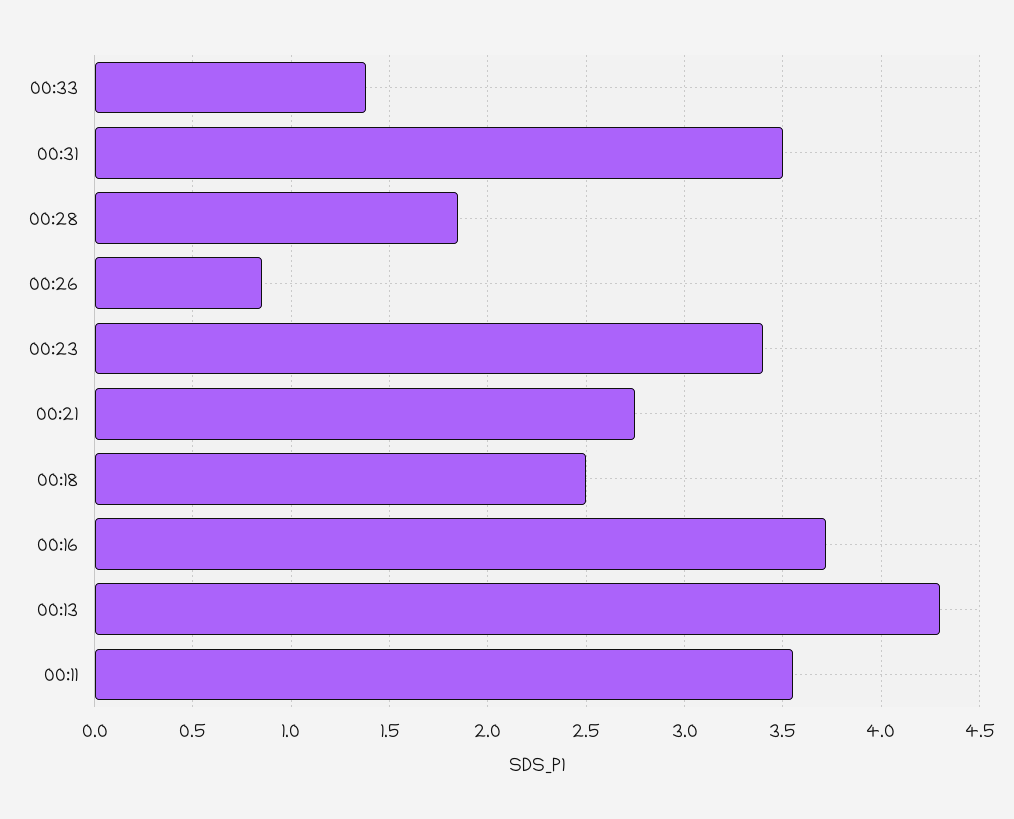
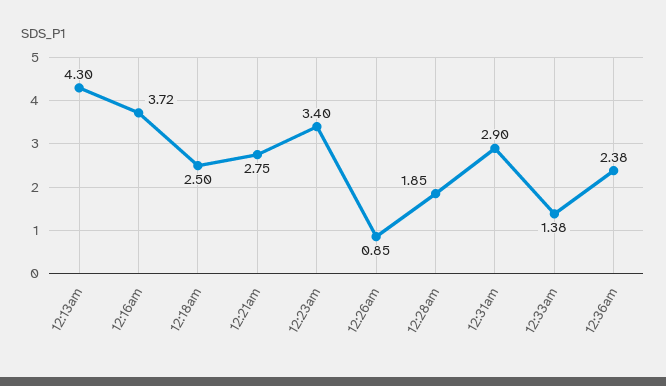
00:31: 3.5 -> 2.9
00:11: 3.55 -> none
12:36am: none -> 2.38

